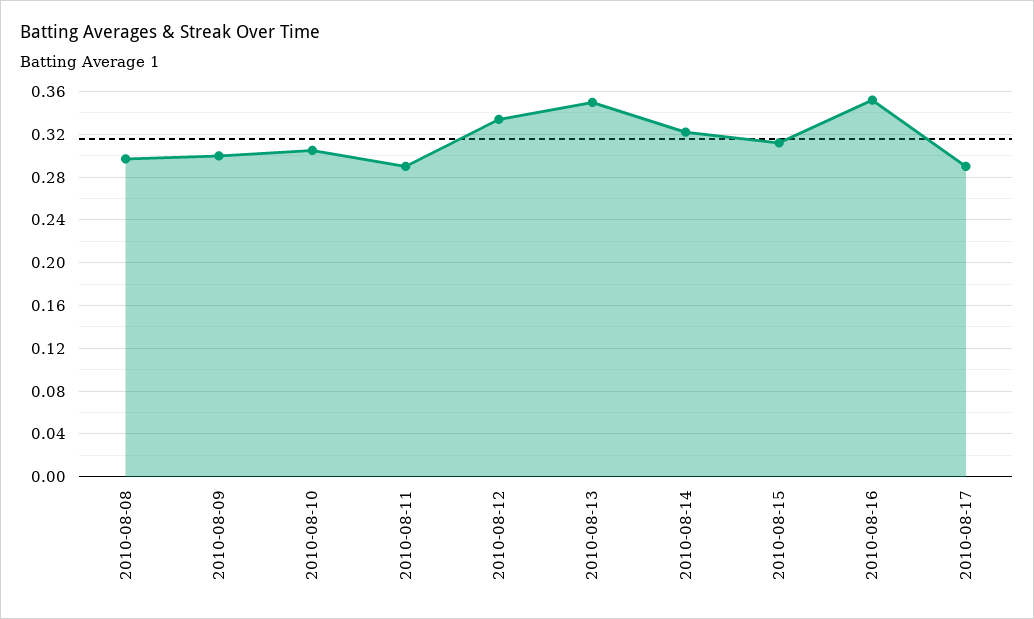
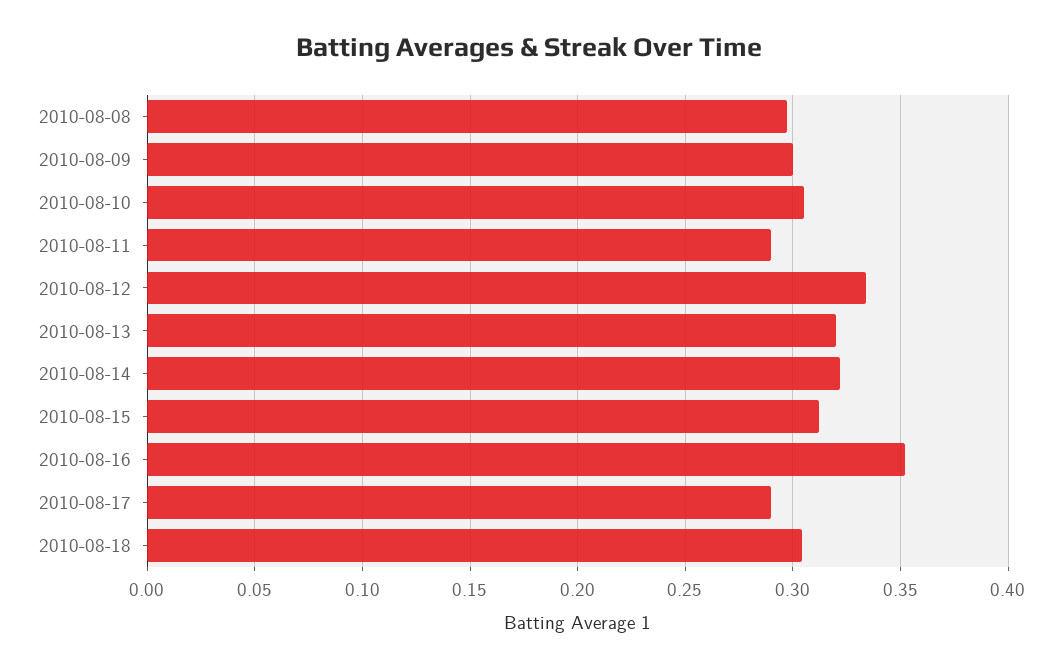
2010-08-13: 0.35 -> 0.32
2010-08-18: none -> 0.305

